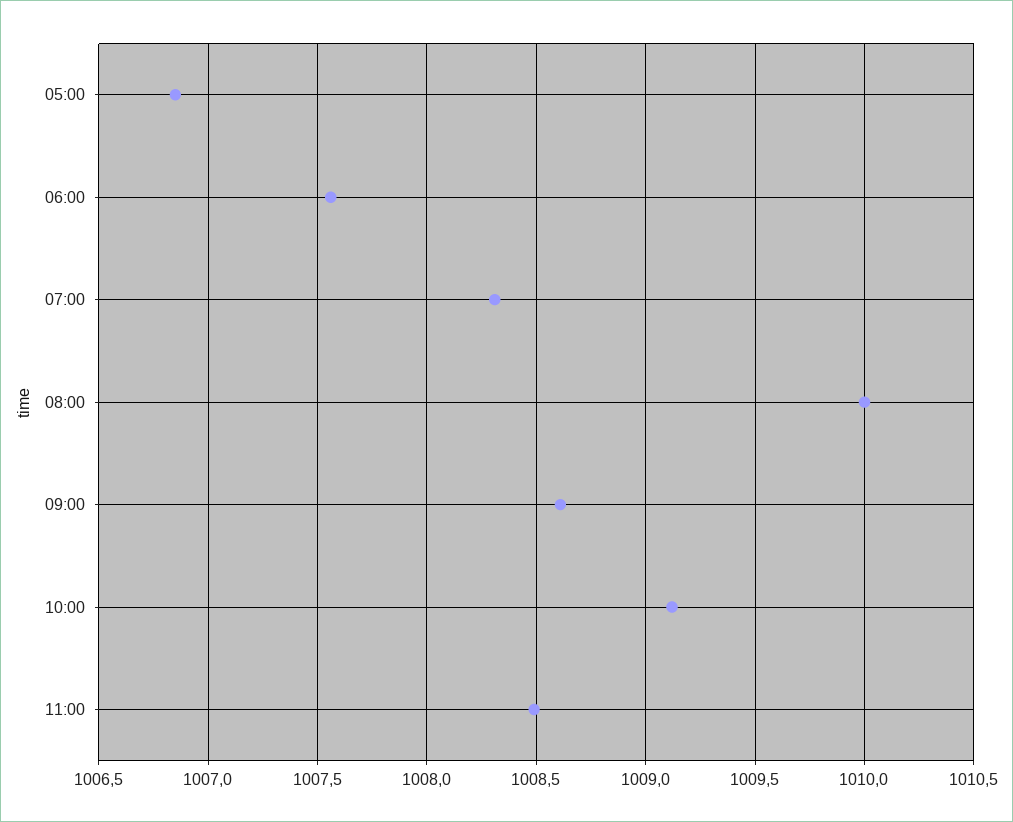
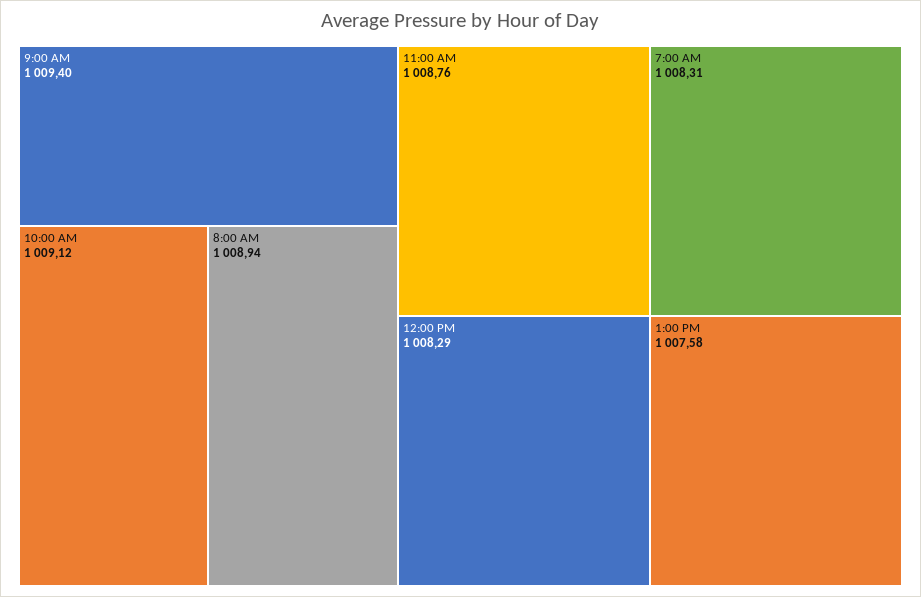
05:00: 1006.85 -> none
06:00: 1007.55 -> none
08:00: 1010 -> 1008.94
09:00: 1008.6 -> 1009.4
11:00: 1008.5 -> 1008.76
12:00 PM: none -> 1008.29
1:00 PM: none -> 1007.58

